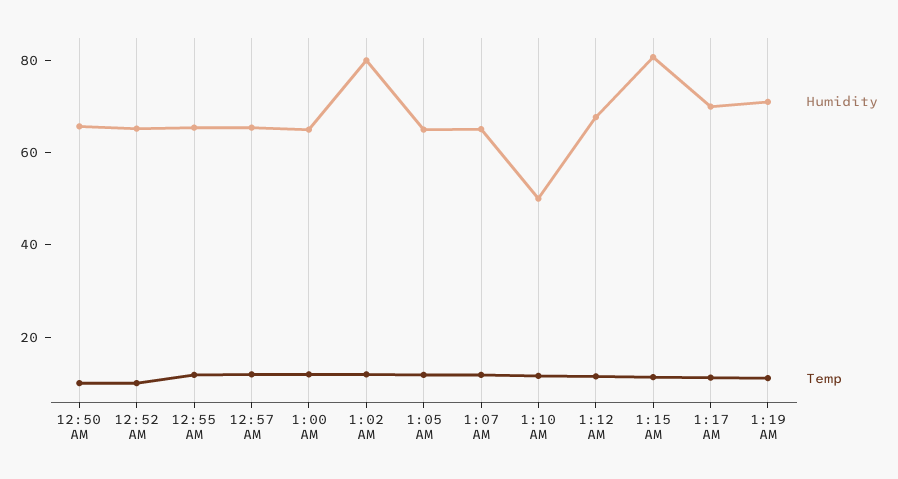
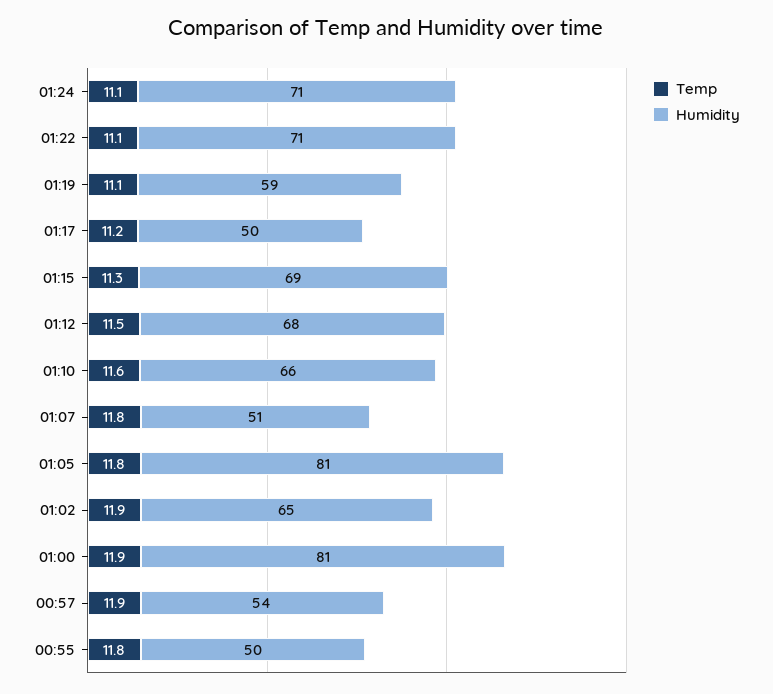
Humidity, 12:50 AM: 65 -> none
Temp, 12:50 AM: 10 -> none
Humidity, 12:52 AM: 65 -> none
Temp, 12:52 AM: 10 -> none
Humidity, 12:55 AM: 65 -> 50
Humidity, 12:57 AM: 65 -> 54
Humidity, 1:00 AM: 65 -> 81
Humidity, 1:02 AM: 80 -> 65
Humidity, 1:05 AM: 65 -> 81
Humidity, 1:07 AM: 65 -> 51
Humidity, 1:10 AM: 50 -> 66
Humidity, 1:15 AM: 80 -> 69
Humidity, 1:17 AM: 70 -> 50
Humidity, 1:19 AM: 70 -> 59
Temp, 01:24: none -> 11.1
Humidity, 01:24: none -> 71
Temp, 01:22: none -> 11.1
Humidity, 01:22: none -> 71

